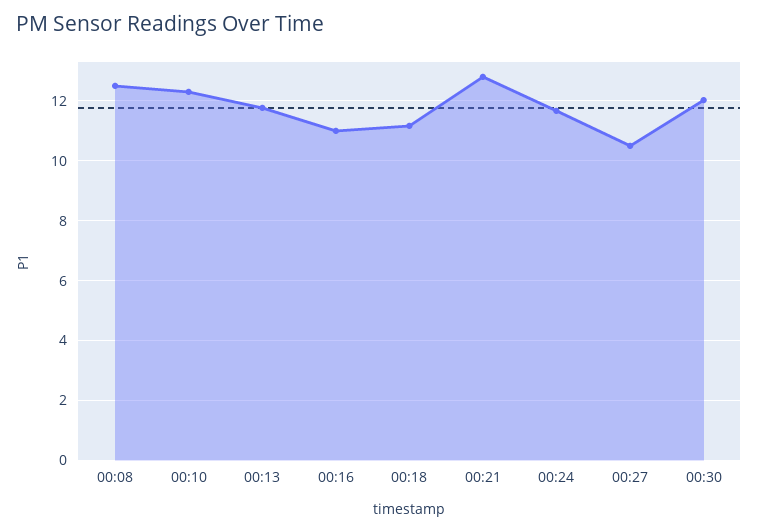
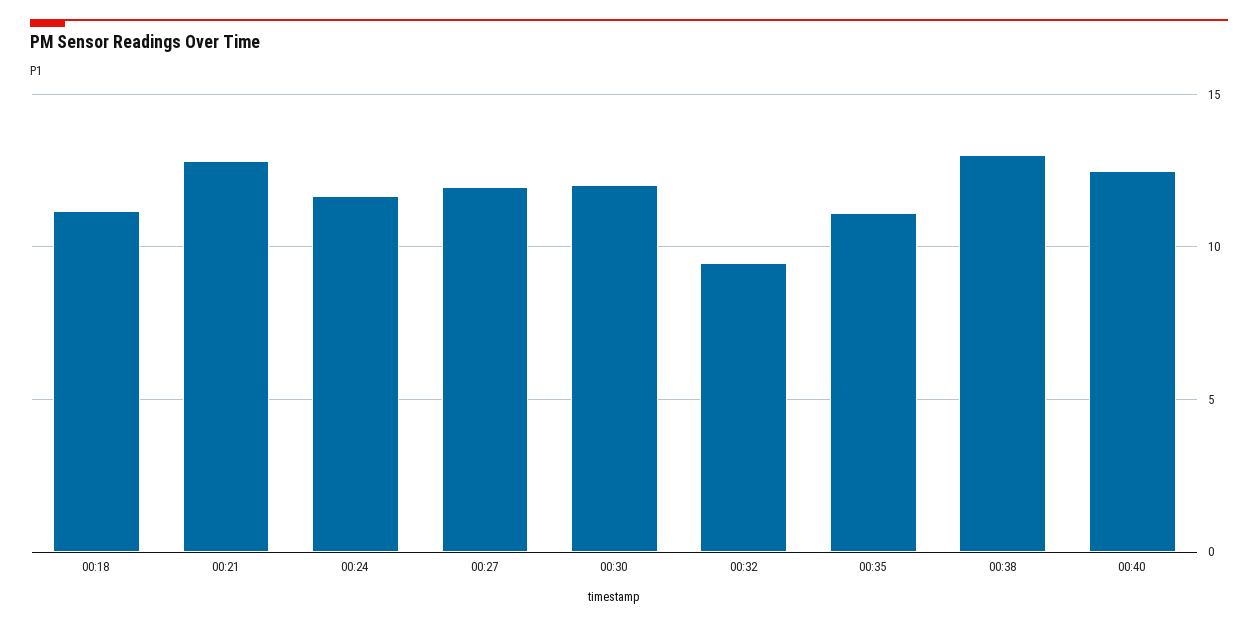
00:08: 12.5 -> none
00:10: 12.25 -> none
00:13: 11.75 -> none
00:16: 11 -> none
00:27: 10.5 -> 12
00:32: none -> 9.5
00:35: none -> 11
00:38: none -> 13
00:40: none -> 12.5

